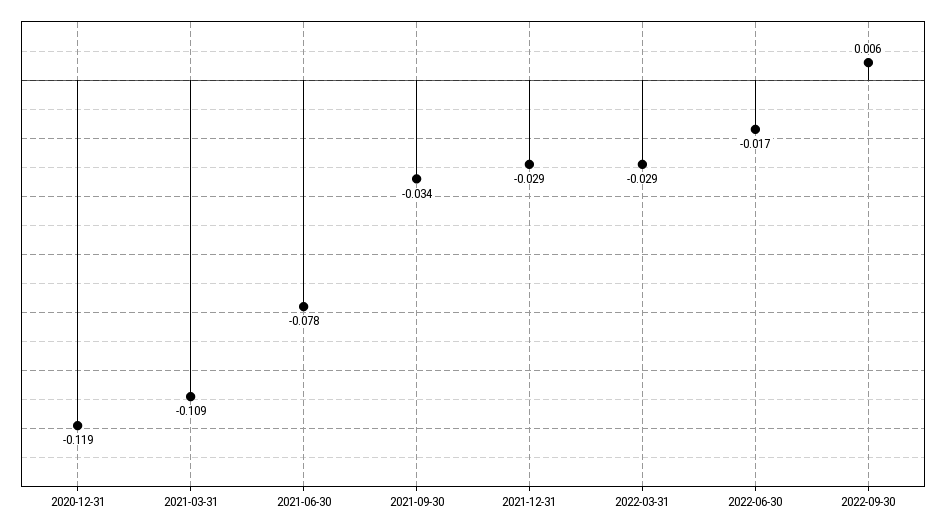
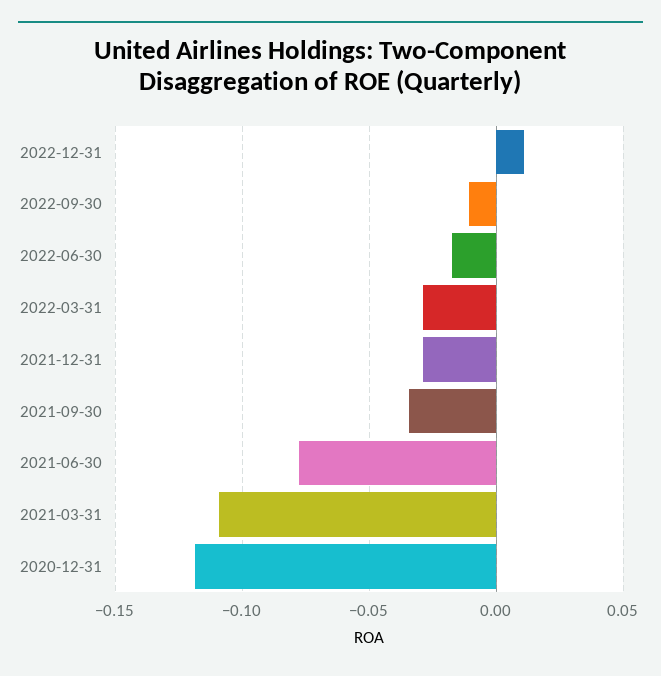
2022-09-30: 0.006 -> -0.01
2022-12-31: none -> 0.01

